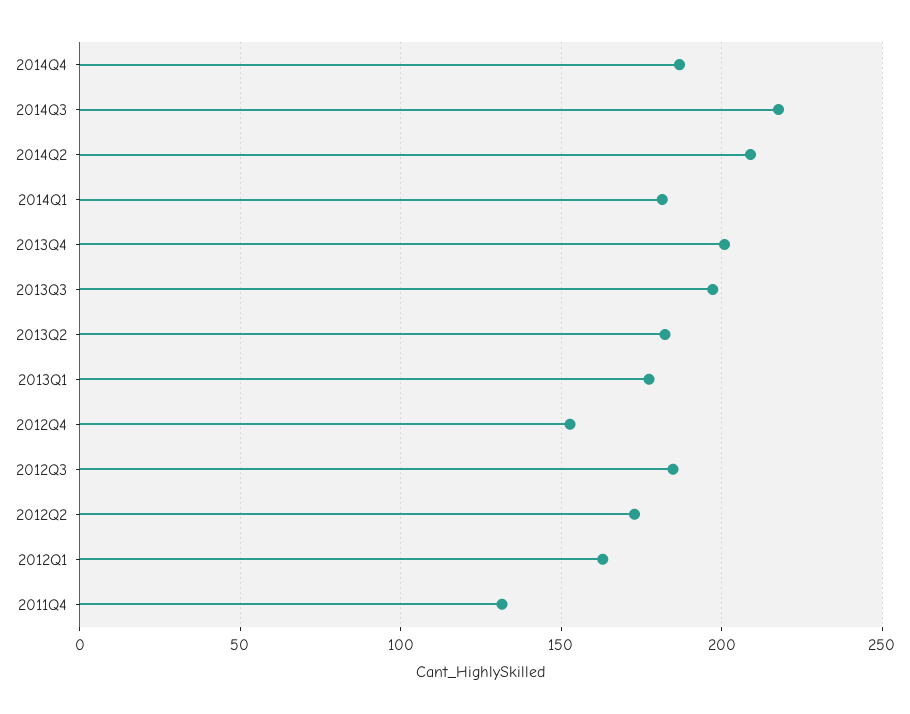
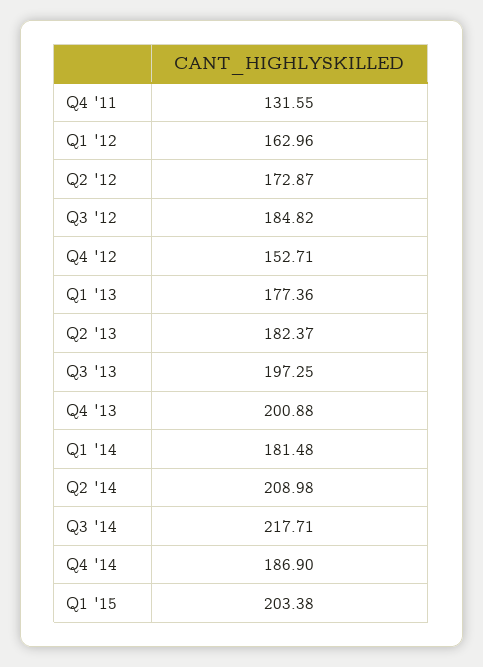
Q1 '15: none -> 203.38

